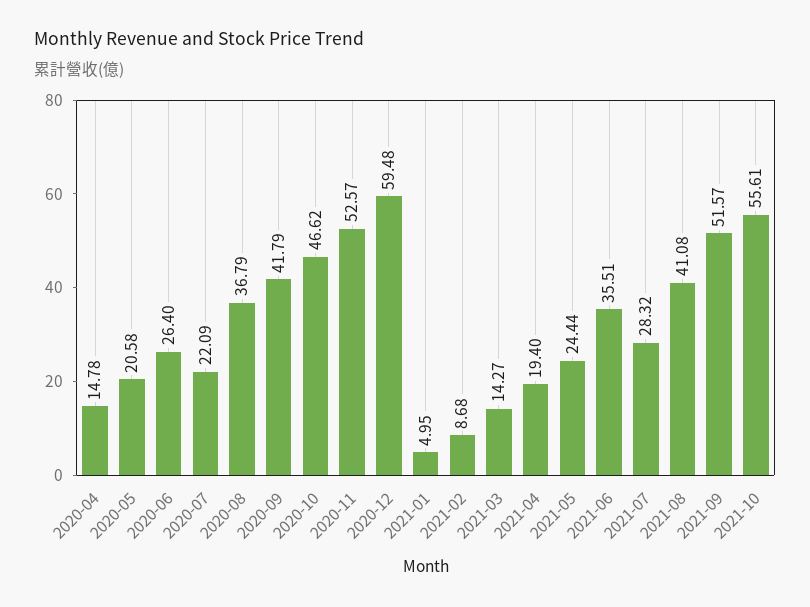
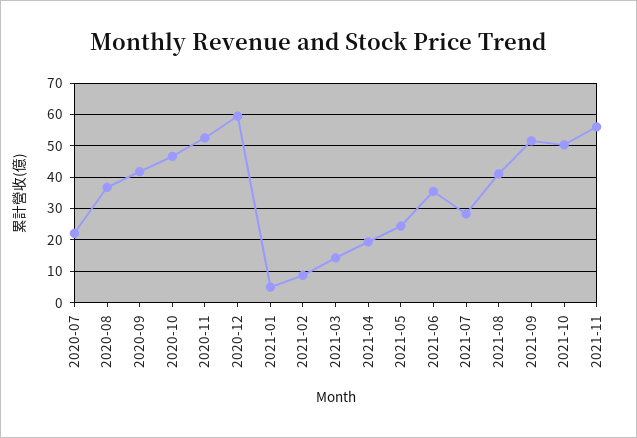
2020-04: 14.78 -> none
2020-05: 20.58 -> none
2020-06: 26.4 -> none
2021-10: 55.61 -> 50
2021-11: none -> 56

